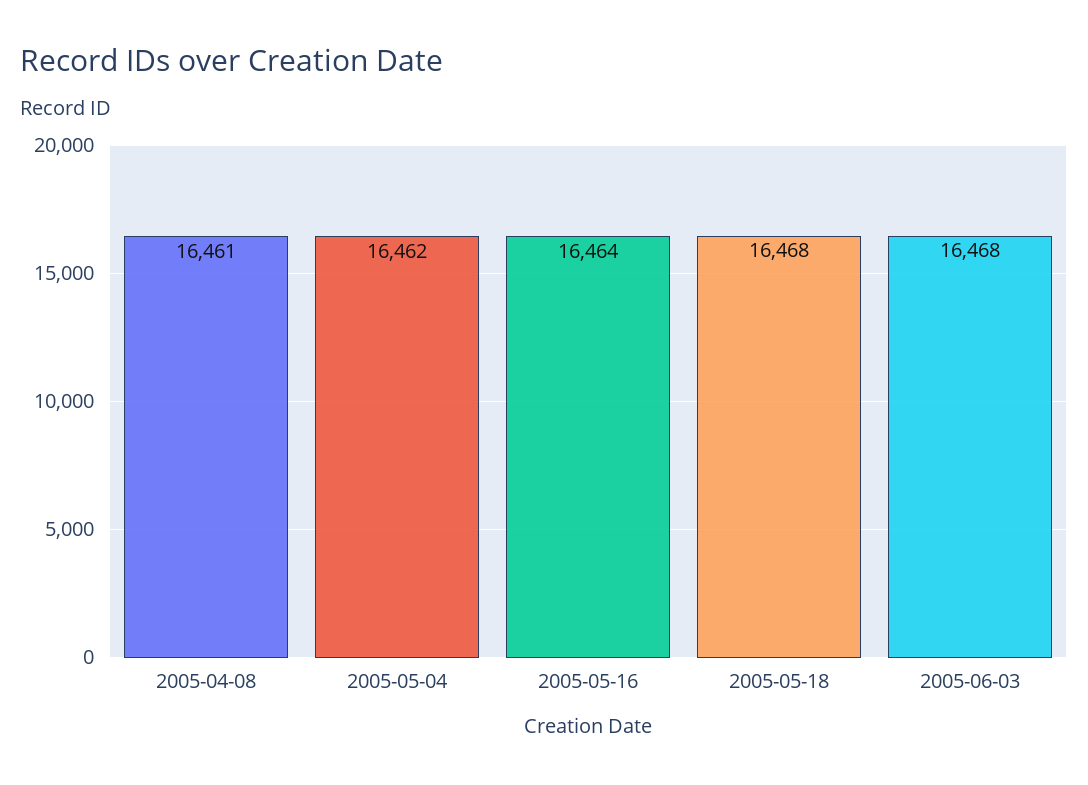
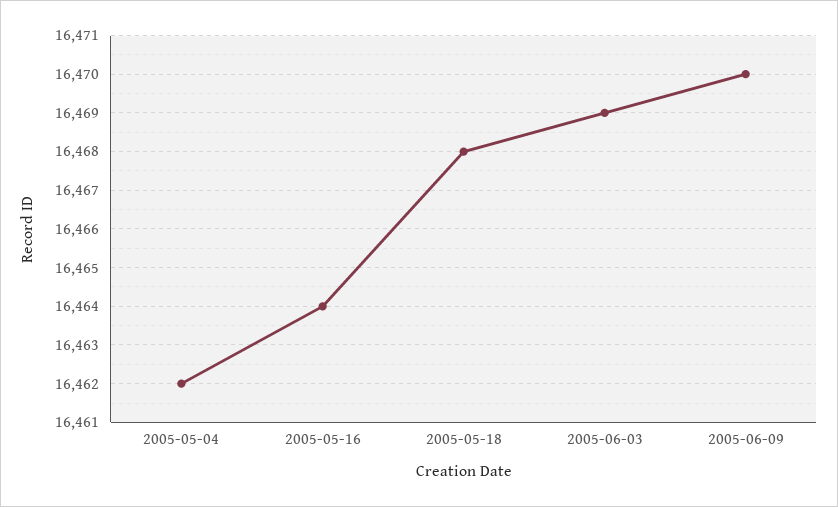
2005-04-08: 16461 -> none
2005-06-03: 16468 -> 16469
2005-06-09: none -> 16470

